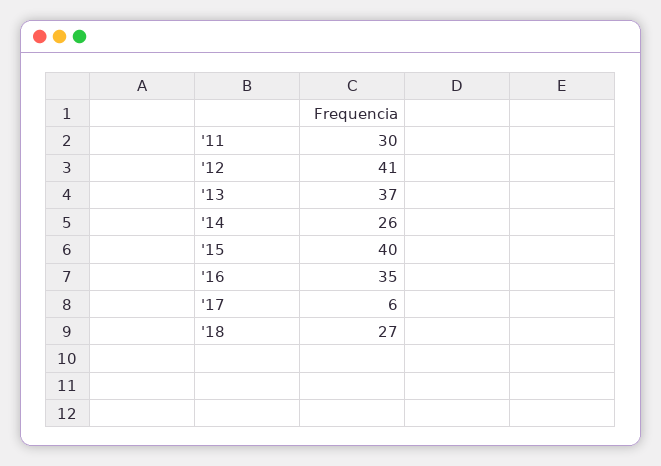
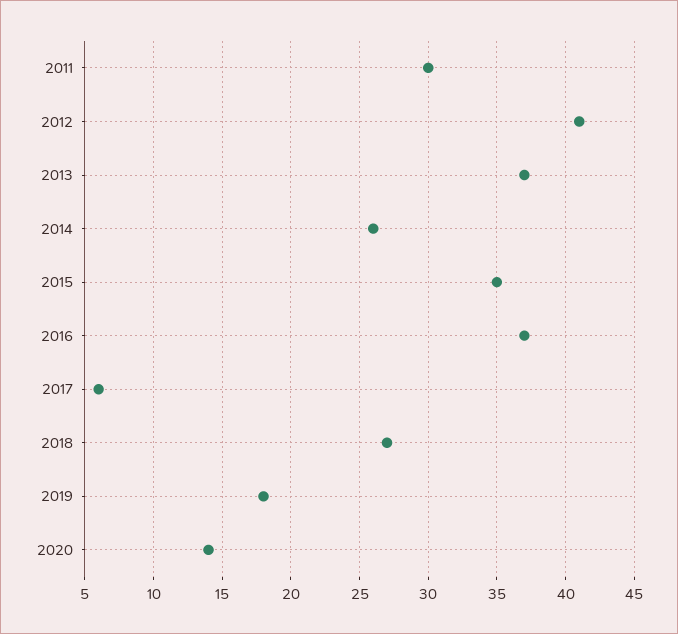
'15: 40 -> 35
'16: 35 -> 37
2019: none -> 18
2020: none -> 14

